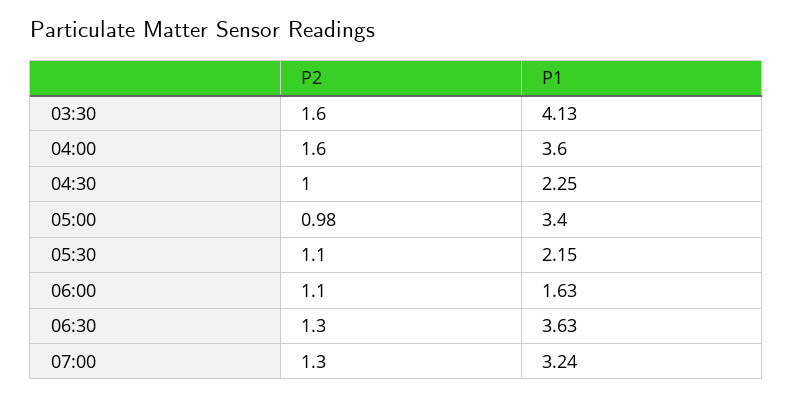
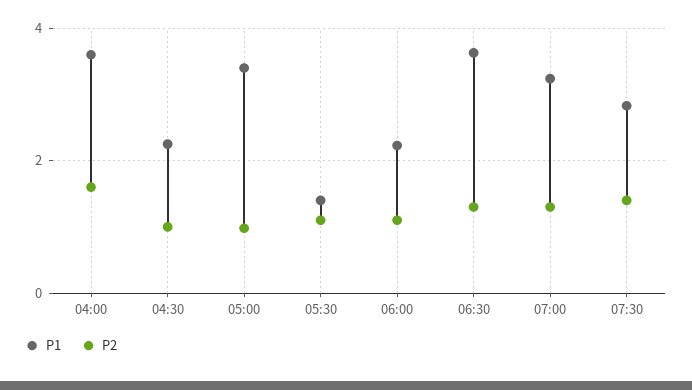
P2, 03:30: 1.6 -> none
P1, 03:30: 4.13 -> none
P1, 05:30: 2.15 -> 1.4
P1, 06:00: 1.63 -> 2.2
P1, 07:30: none -> 2.8
P2, 07:30: none -> 1.4

